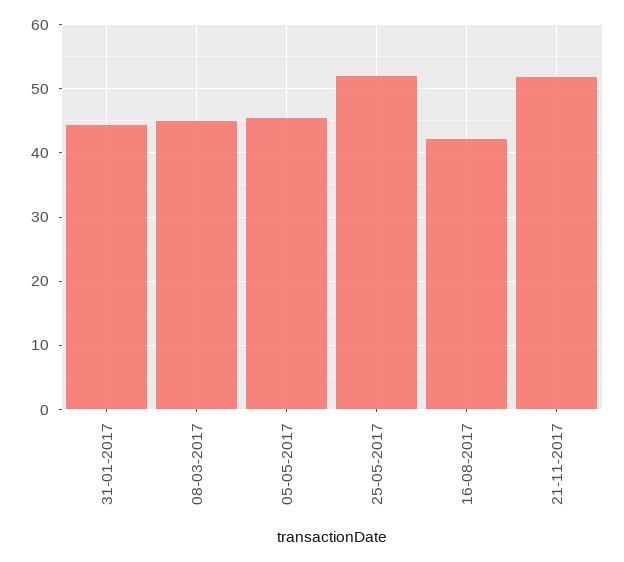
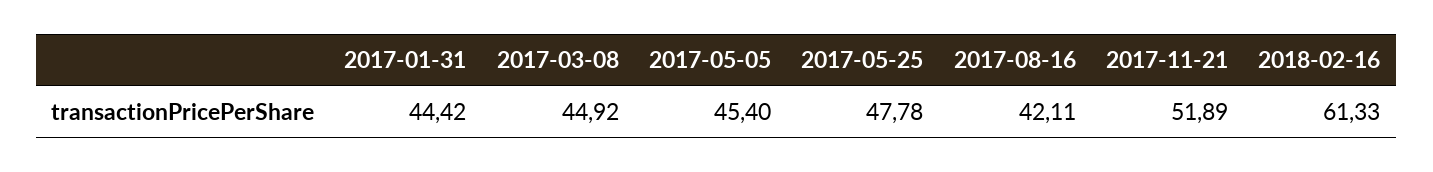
25-05-2017: 52 -> 47.78
2018-02-16: none -> 61.33

